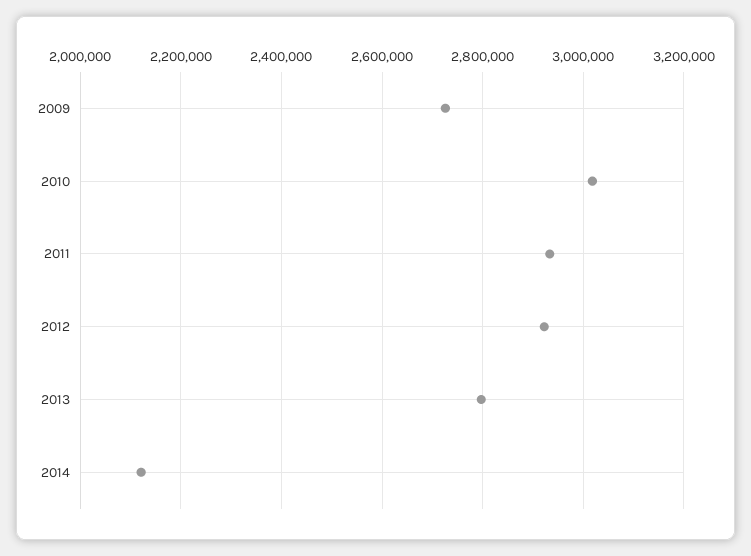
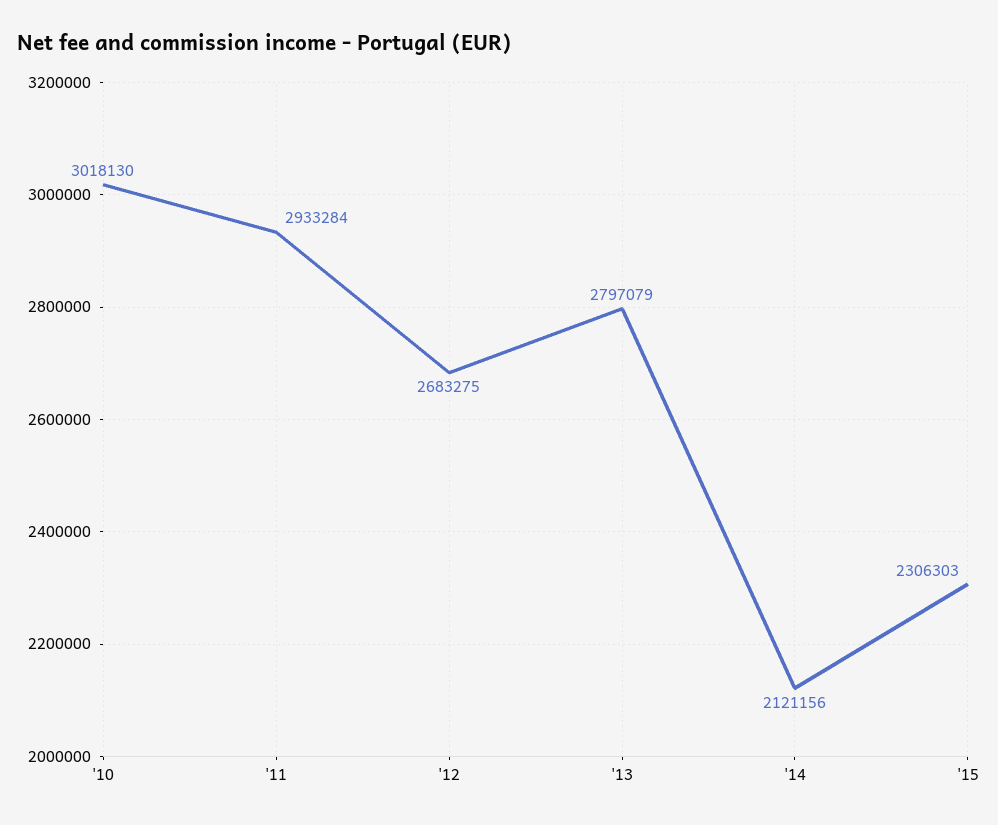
2009: 2720000 -> none
2012: 2920000 -> 2683275
'15: none -> 2306303

